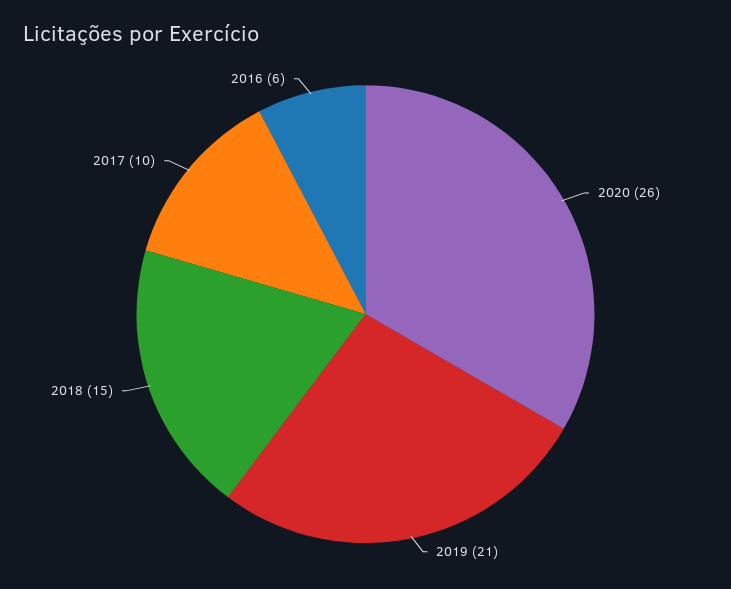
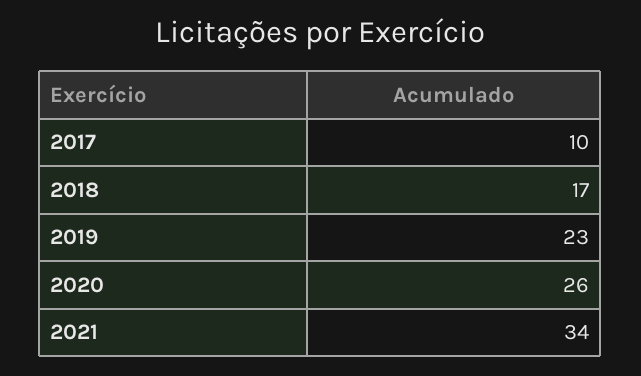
2019: 21 -> 23
2018: 15 -> 17
2016: 6 -> none
2021: none -> 34

